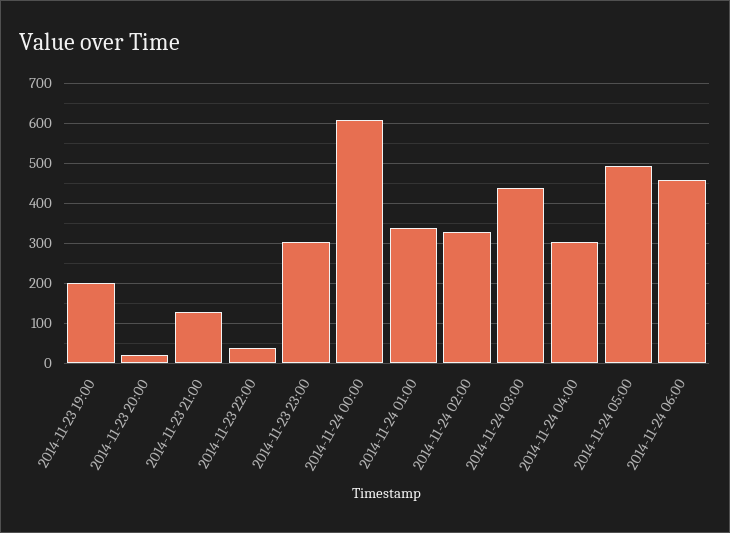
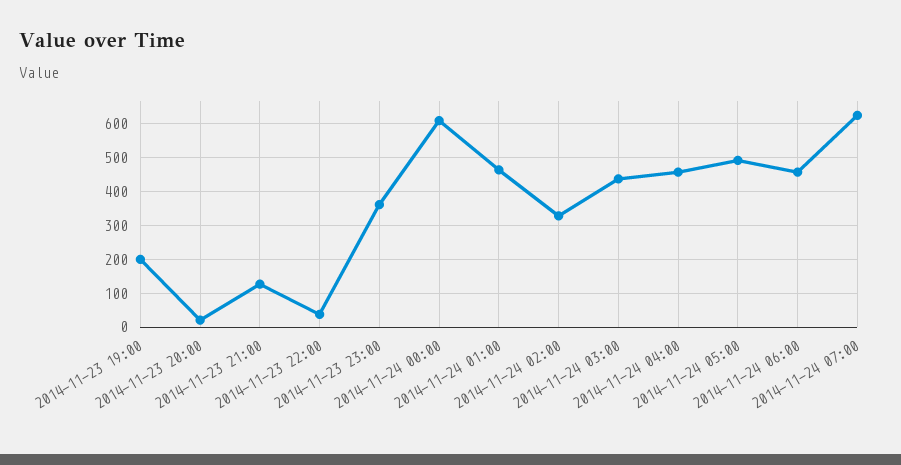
2014-11-23 23:00: 300 -> 360
2014-11-24 01:00: 340 -> 460
2014-11-24 04:00: 300 -> 460
2014-11-24 07:00: none -> 620

